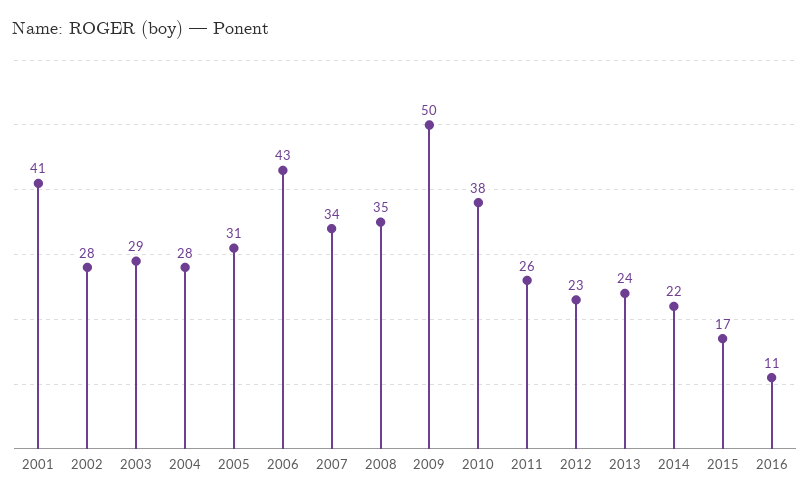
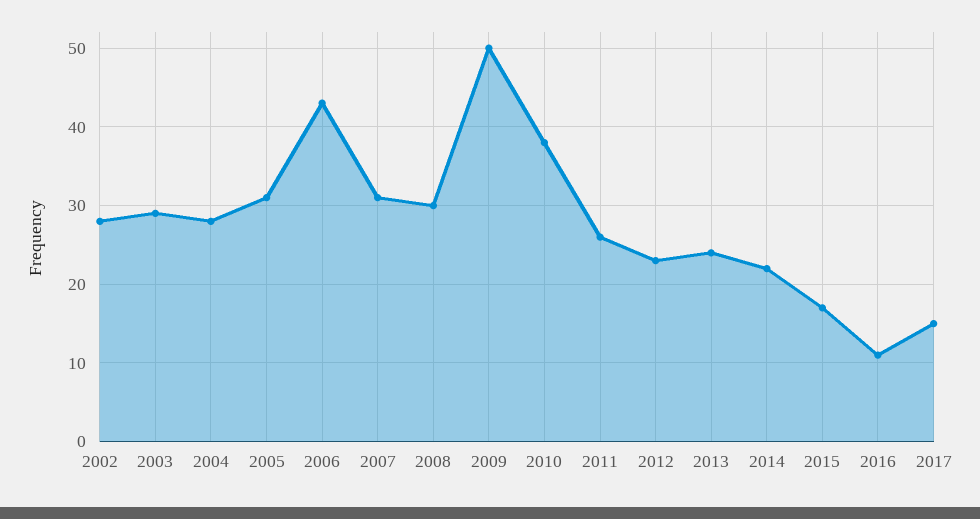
2001: 41 -> none
2007: 34 -> 31
2008: 35 -> 30
2017: none -> 15

